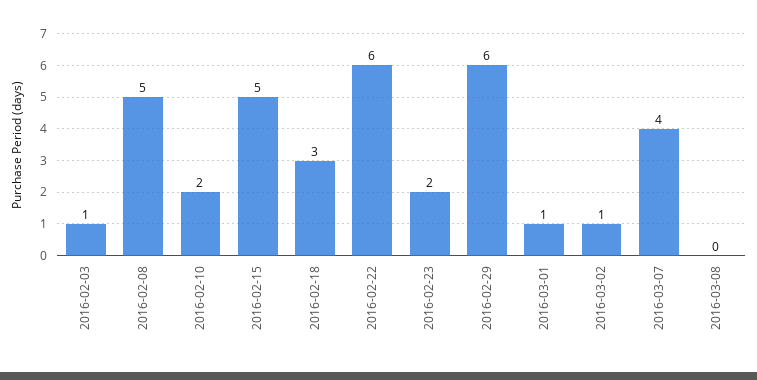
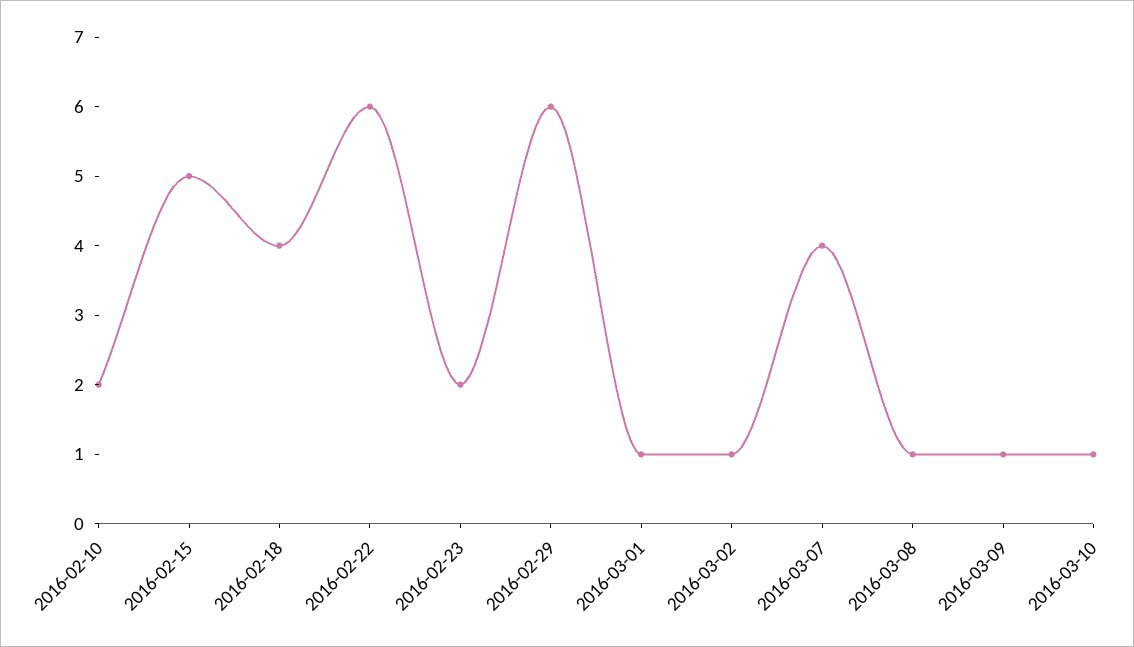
2016-02-03: 1 -> none
2016-02-08: 5 -> none
2016-02-18: 3 -> 4
2016-03-08: 0 -> 1
2016-03-09: none -> 1
2016-03-10: none -> 1

